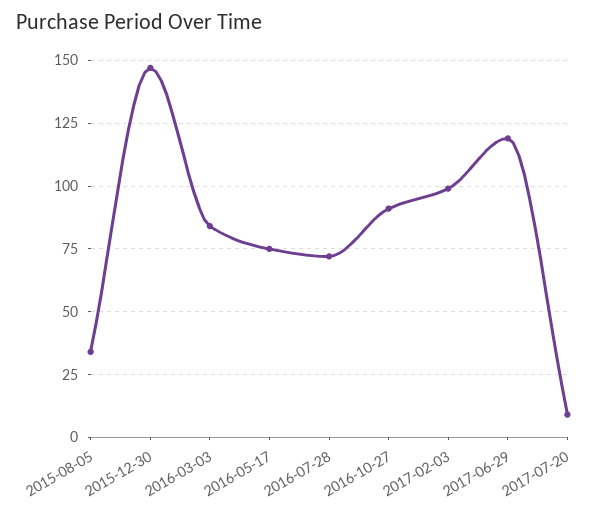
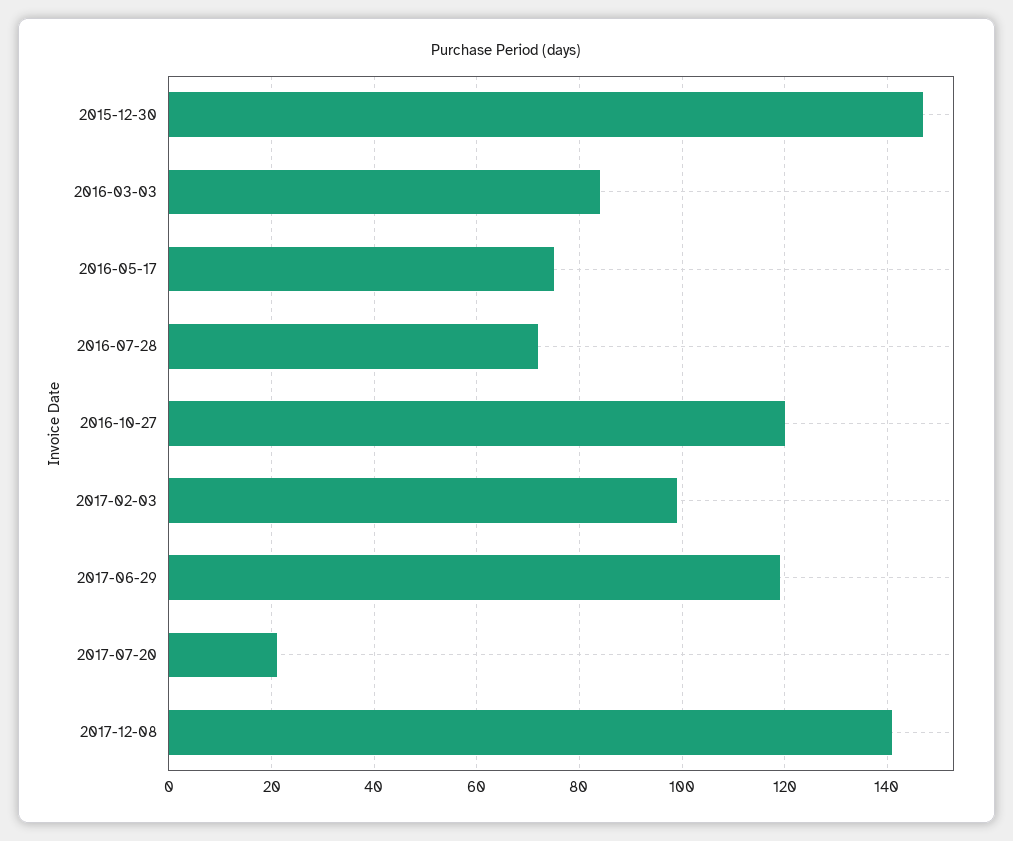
2015-08-05: 35 -> none
2016-10-27: 90 -> 120
2017-07-20: 10 -> 20
2017-12-08: none -> 140

